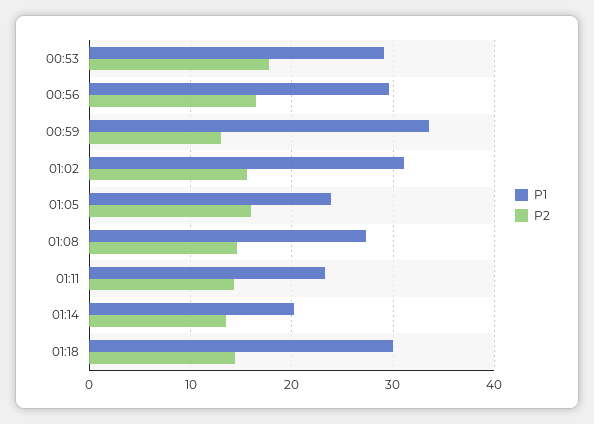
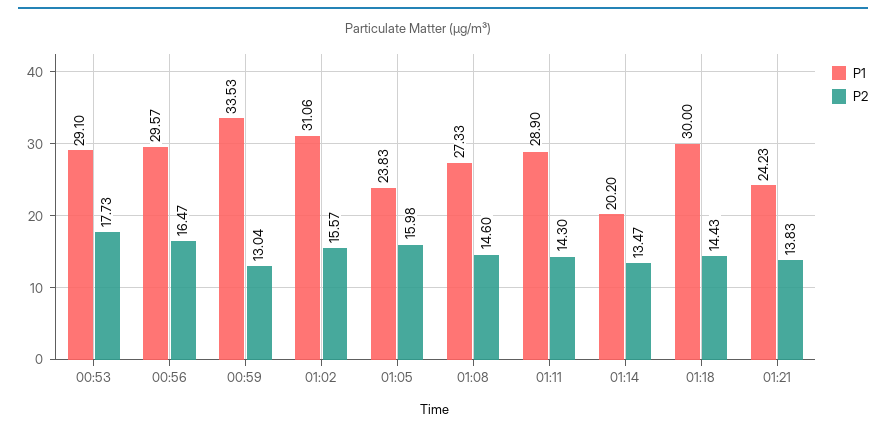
P1, 01:11: 23 -> 28.9
P1, 01:21: none -> 24.23
P2, 01:21: none -> 13.83

